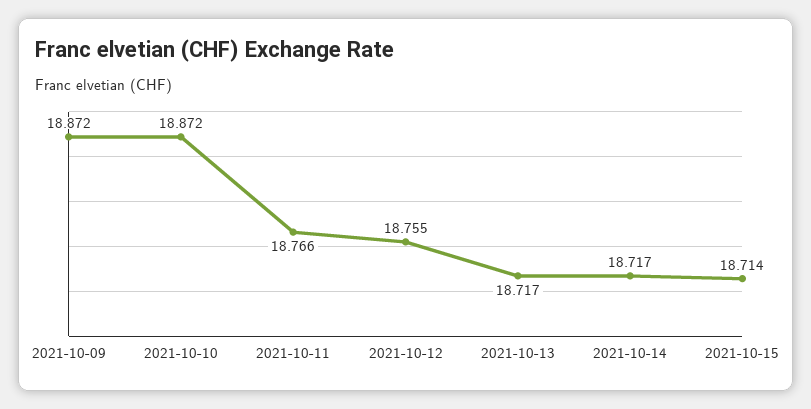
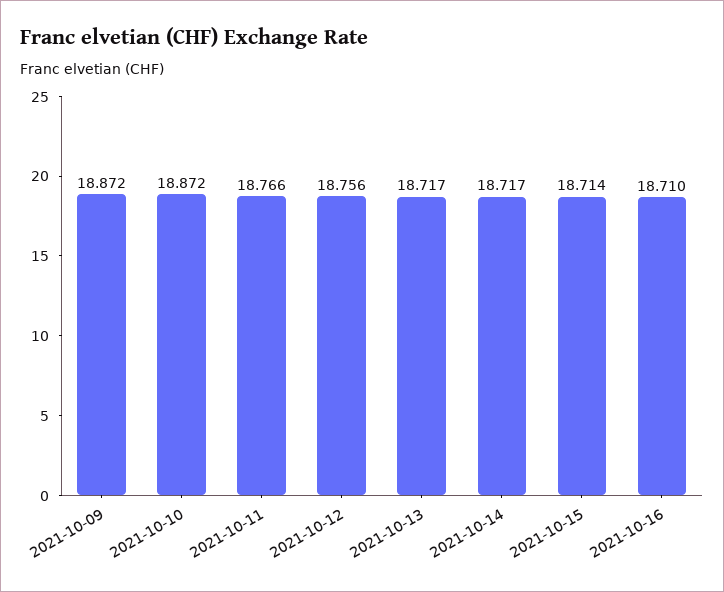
2021-10-12: 18.755 -> 18.756
2021-10-16: none -> 18.71

